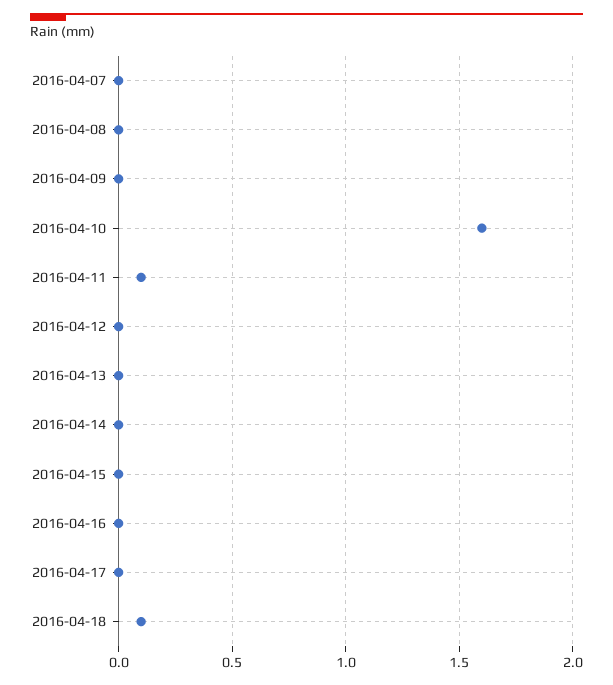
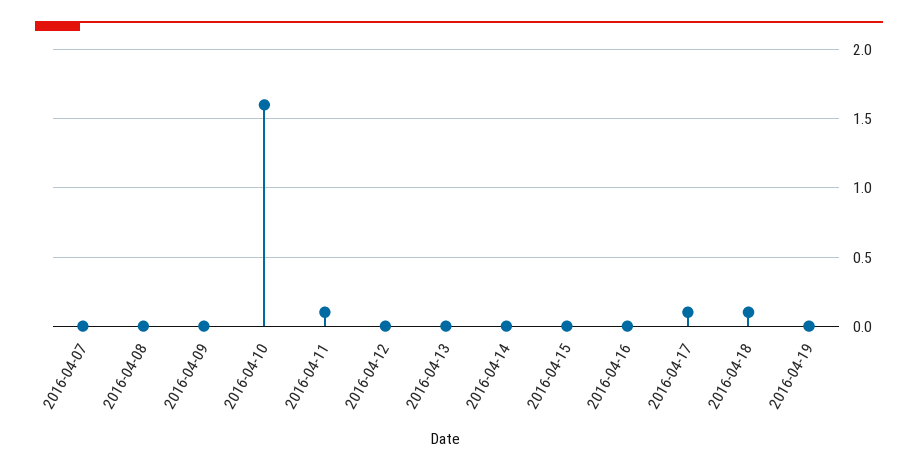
2016-04-17: 0 -> 0.1
2016-04-19: none -> 0

